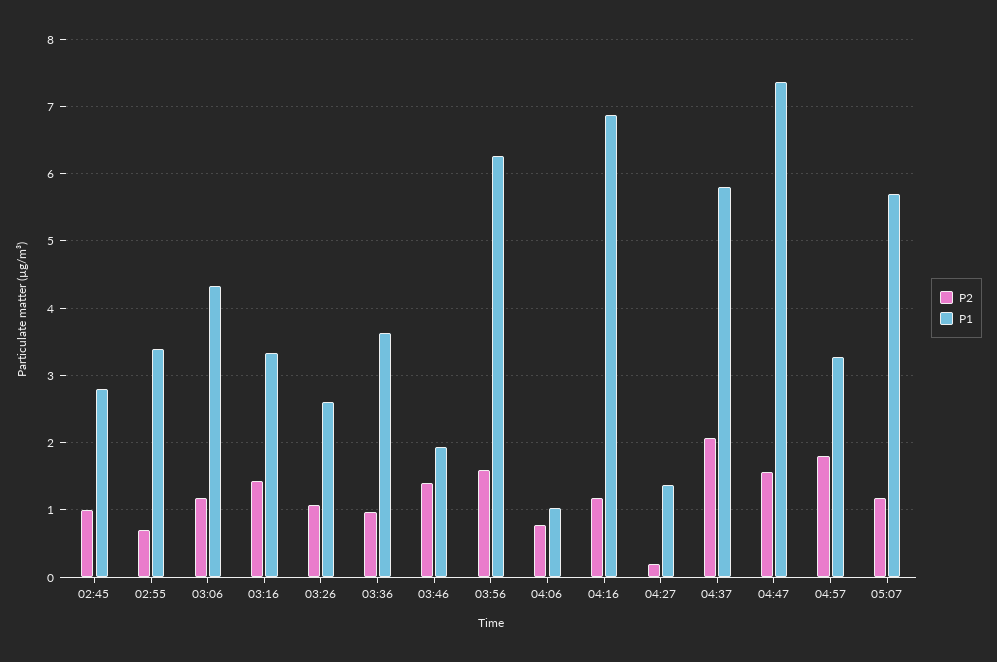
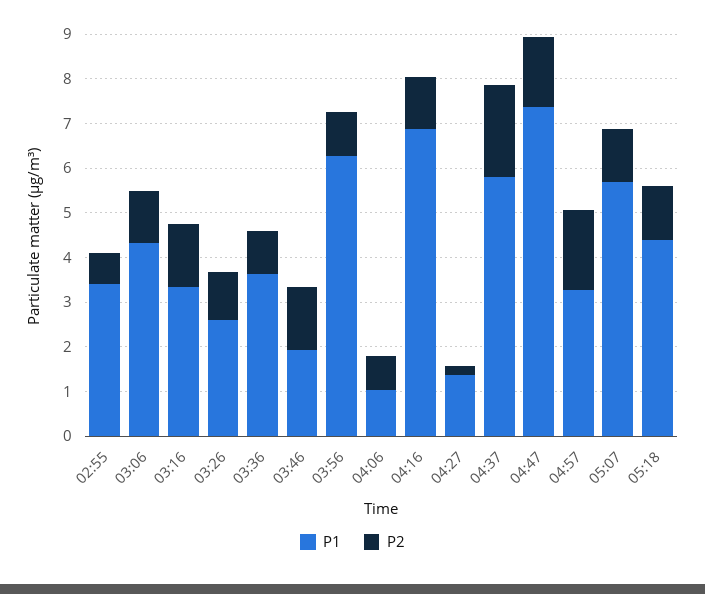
P2, 02:45: 1 -> none
P1, 02:45: 2.8 -> none
P2, 03:56: 1.6 -> 1
P1, 05:18: none -> 4.4
P2, 05:18: none -> 1.2

